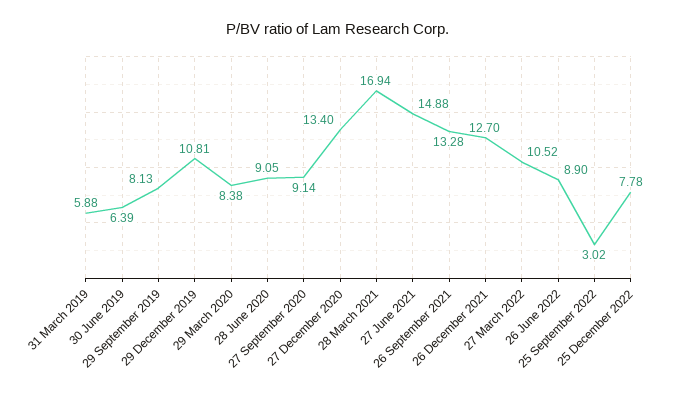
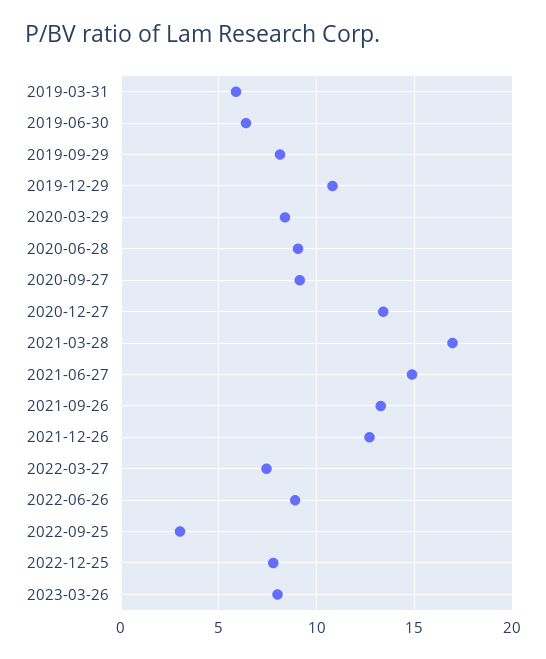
27 March 2022: 10.52 -> 7.5
2023-03-26: none -> 8

